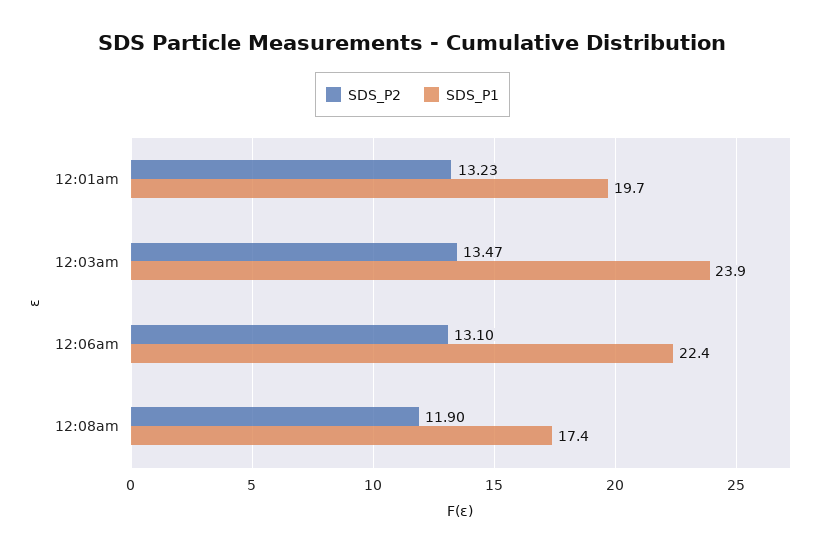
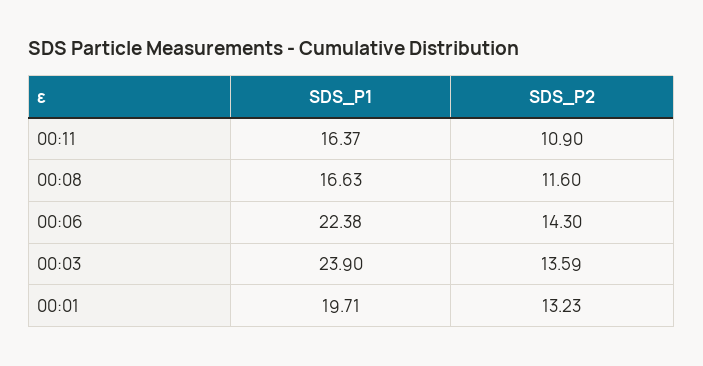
SDS_P2, 12:03am: 13.47 -> 13.59
SDS_P2, 12:06am: 13.1 -> 14.3
SDS_P2, 12:08am: 11.9 -> 11.6
SDS_P1, 12:08am: 17.4 -> 16.63
SDS_P1, 00:11: none -> 16.37
SDS_P2, 00:11: none -> 10.9

